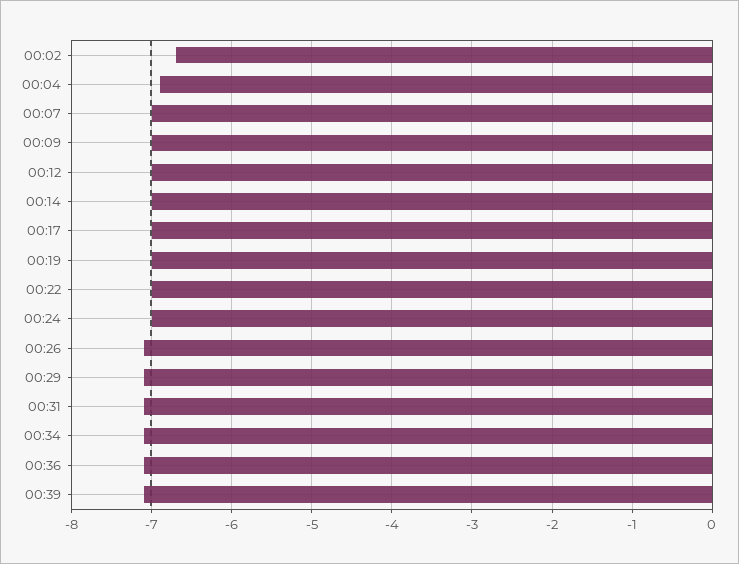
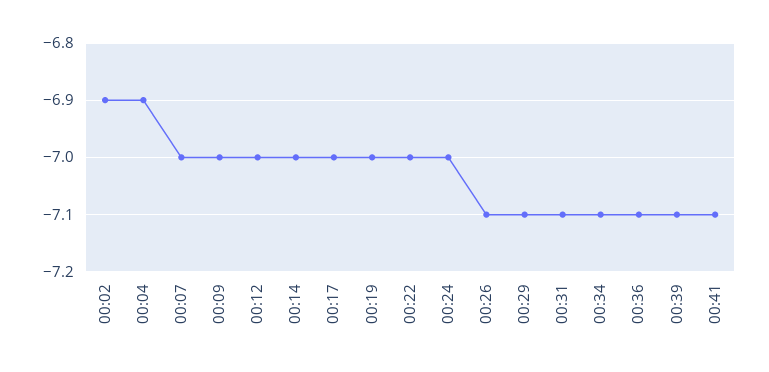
00:02: -6.7 -> -6.9
00:41: none -> -7.1

